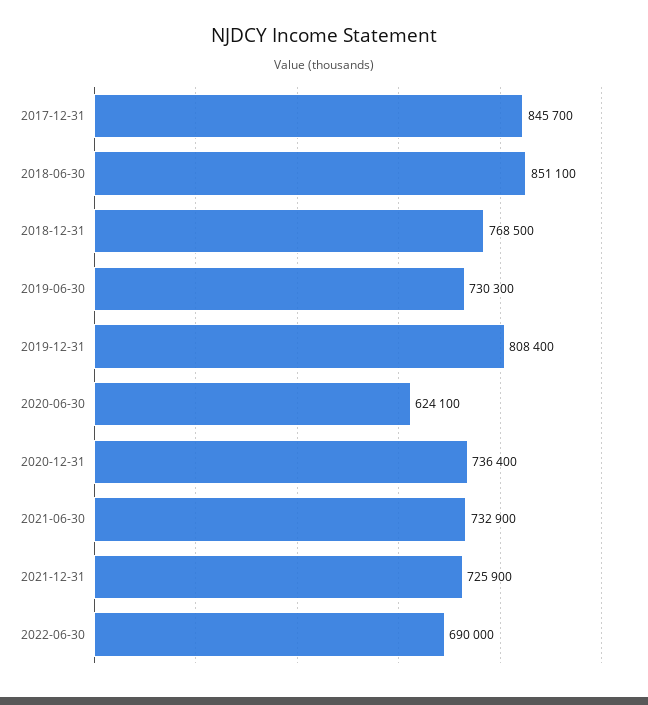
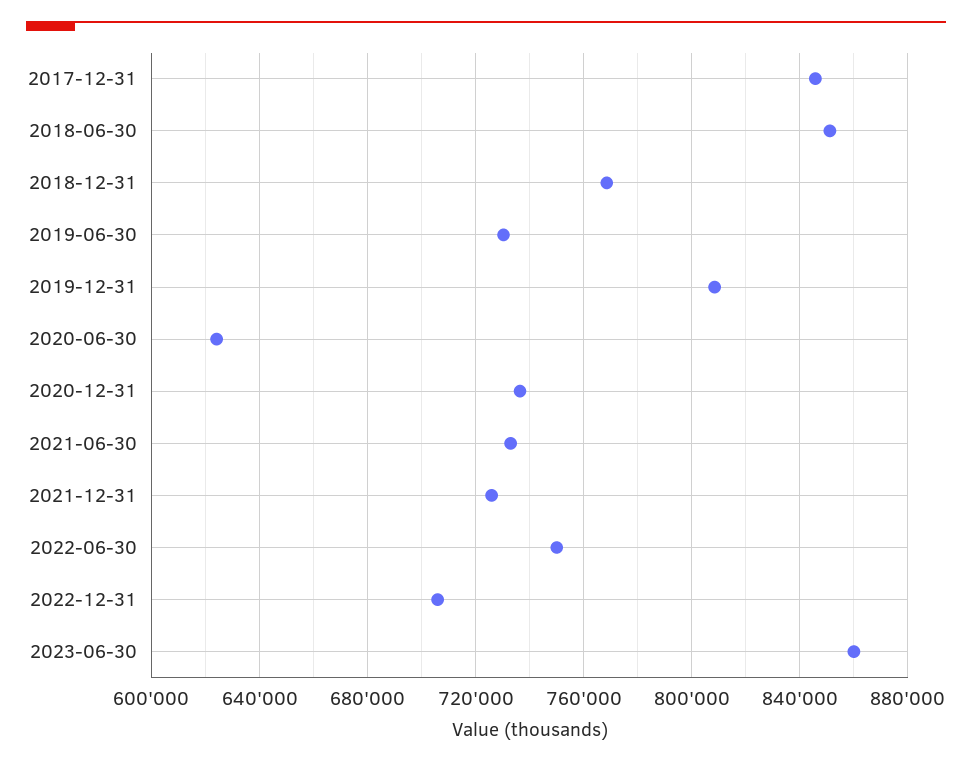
2022-06-30: 690000 -> 750000
2022-12-31: none -> 705000
2023-06-30: none -> 860000

